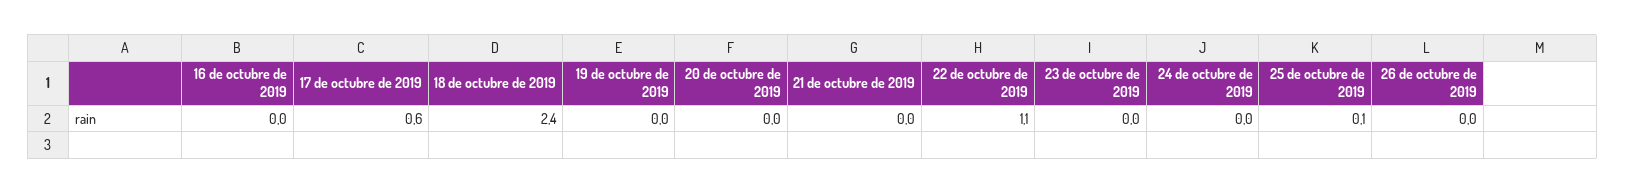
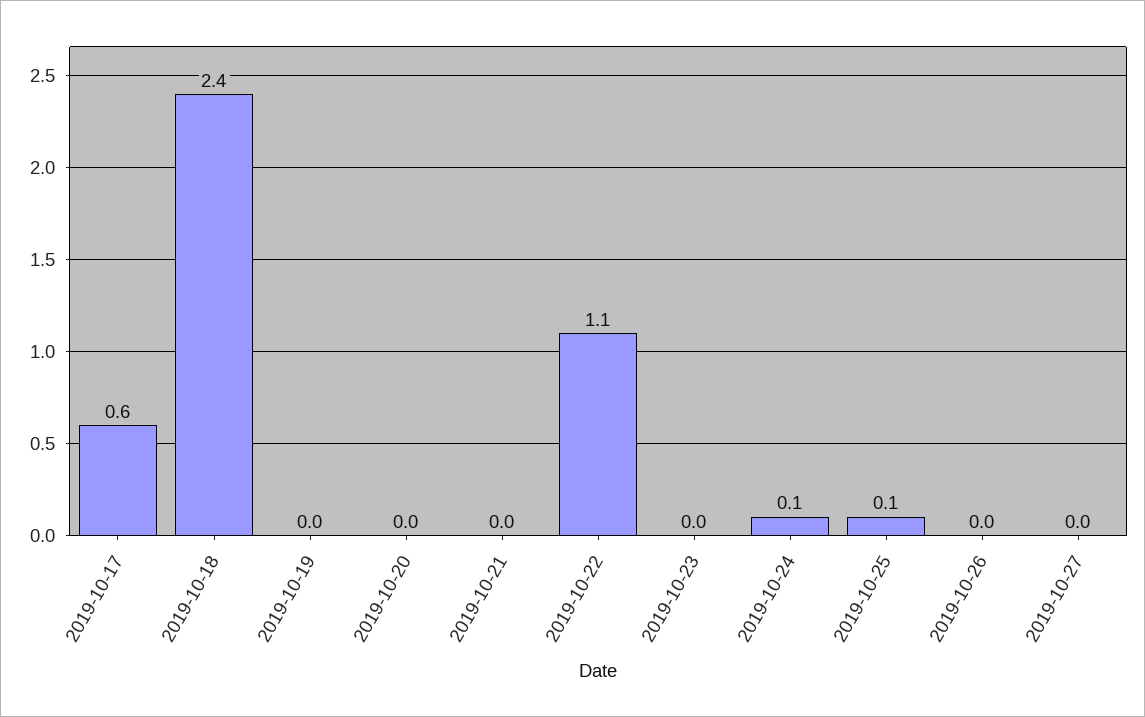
16 de octubre de 2019: 0 -> none
24 de octubre de 2019: 0 -> 0.1
2019-10-27: none -> 0

